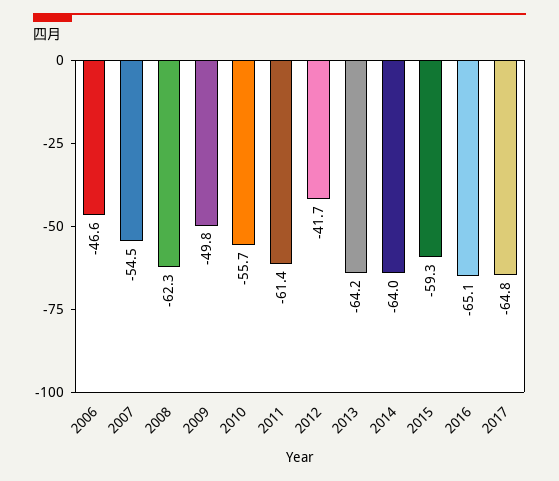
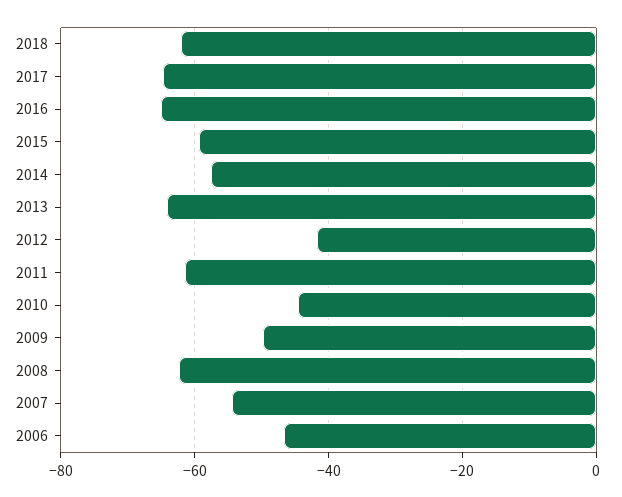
2010: -55.7 -> -44
2014: -64 -> -58
2018: none -> -62

